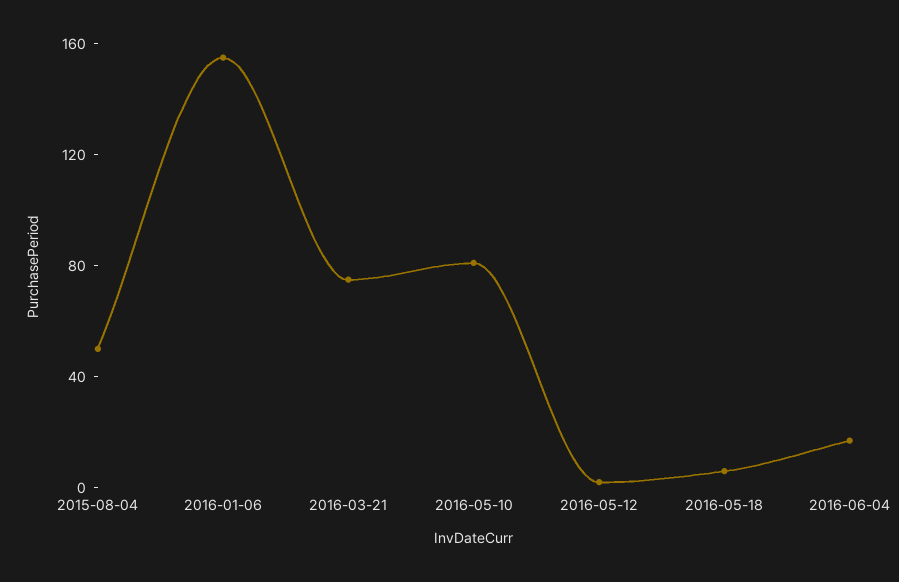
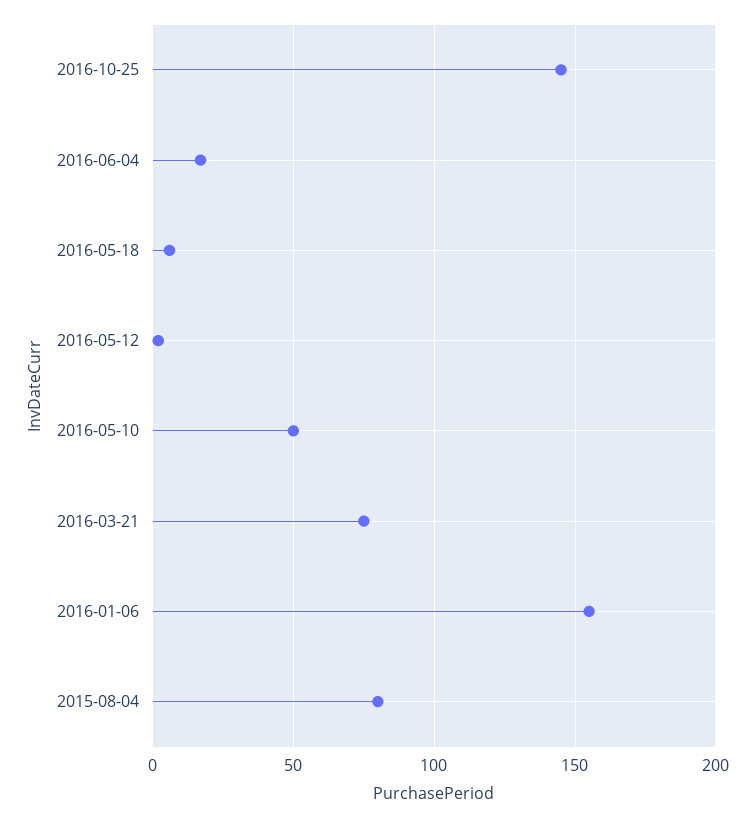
2015-08-04: 50 -> 80
2016-05-10: 80 -> 50
2016-10-25: none -> 145

